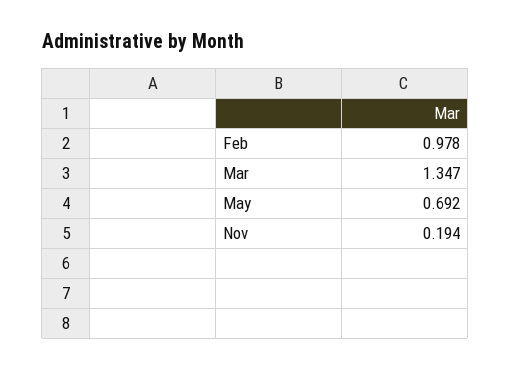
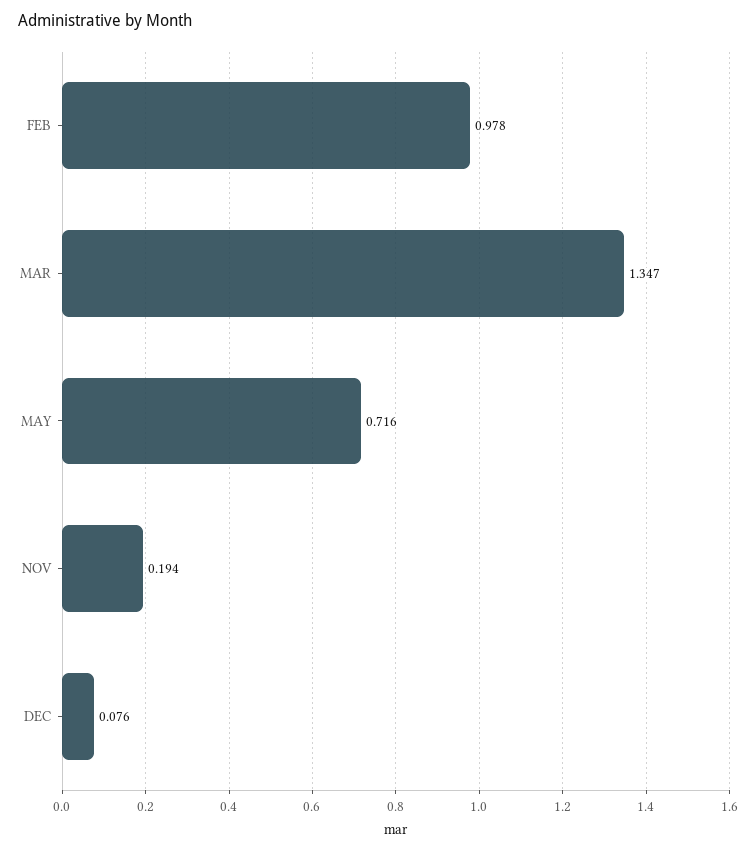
May: 0.692 -> 0.716
DEC: none -> 0.076

